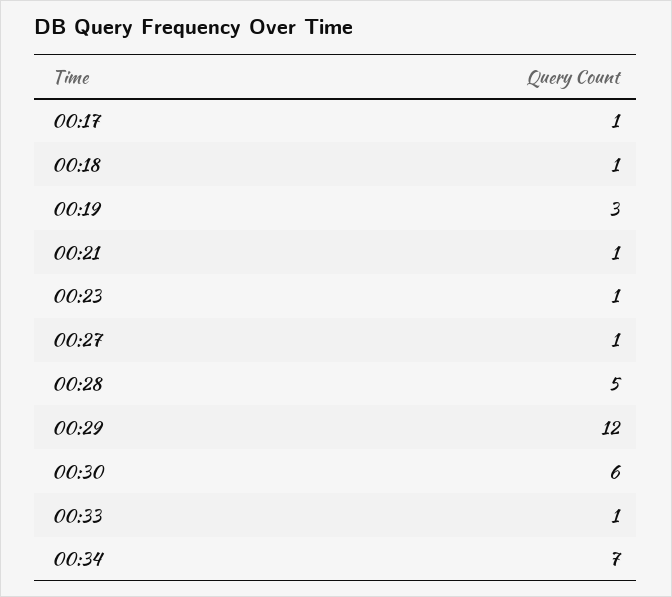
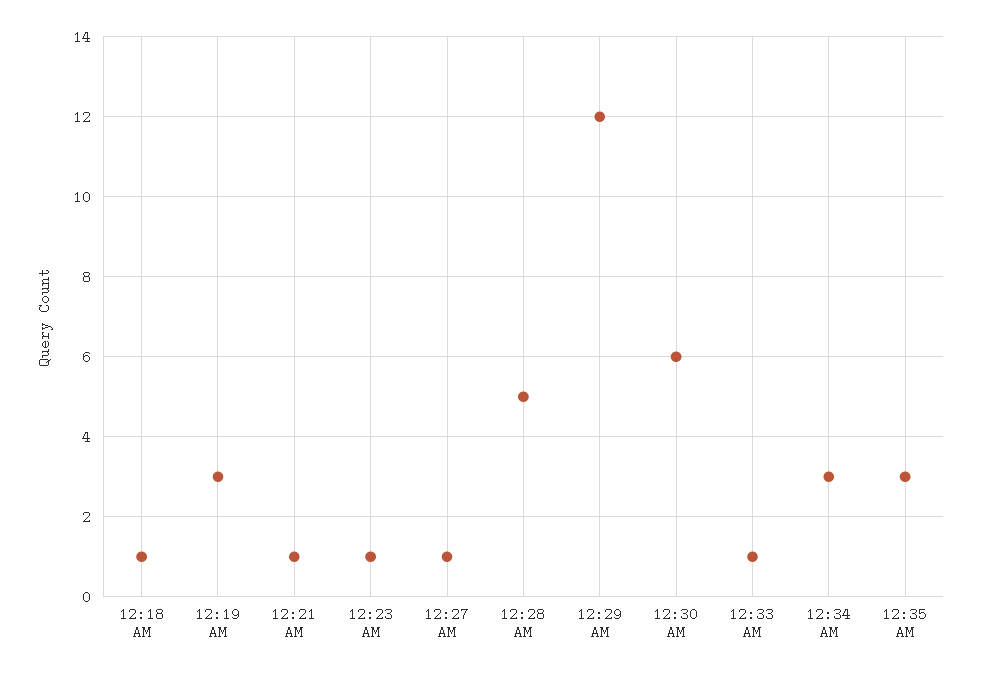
00:17: 1 -> none
00:34: 7 -> 3
12:35 AM: none -> 3

